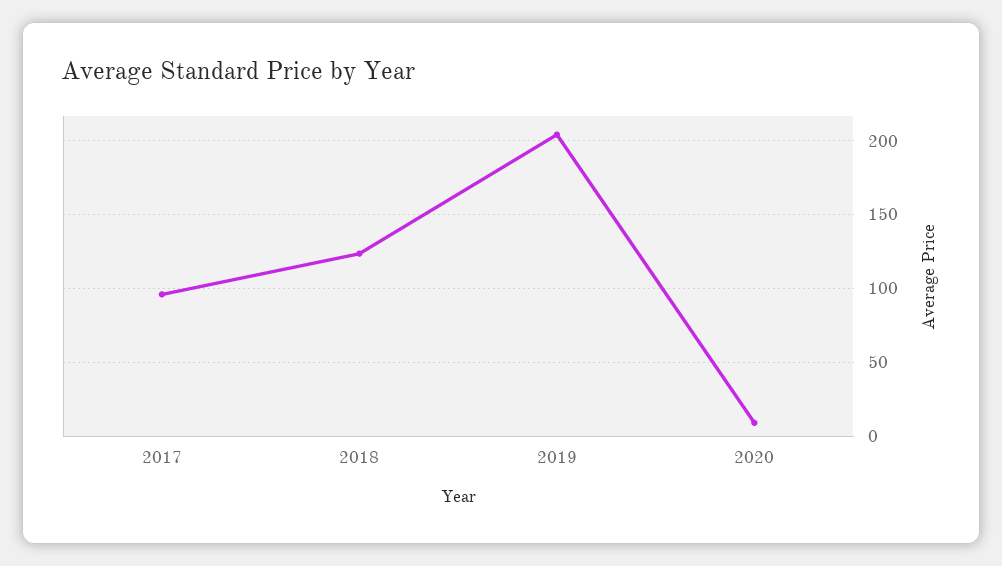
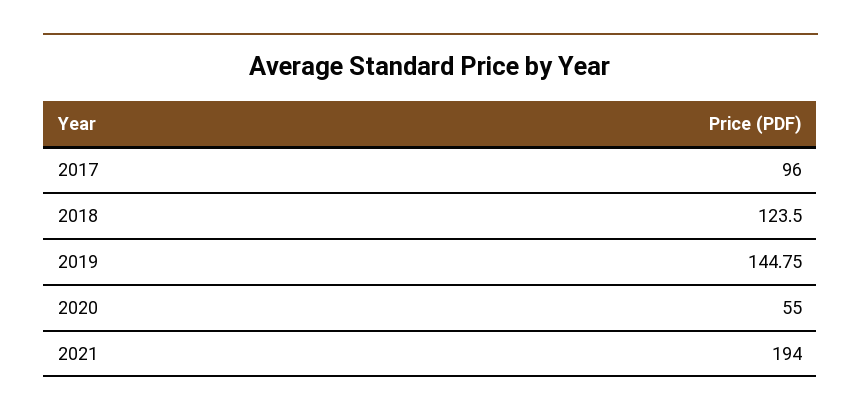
2019: 205 -> 144.75
2020: 10 -> 55
2021: none -> 194

